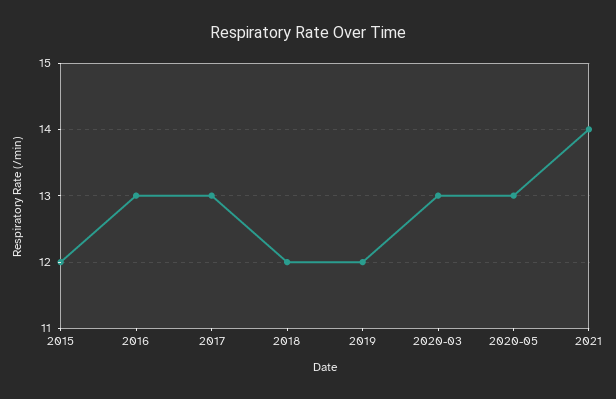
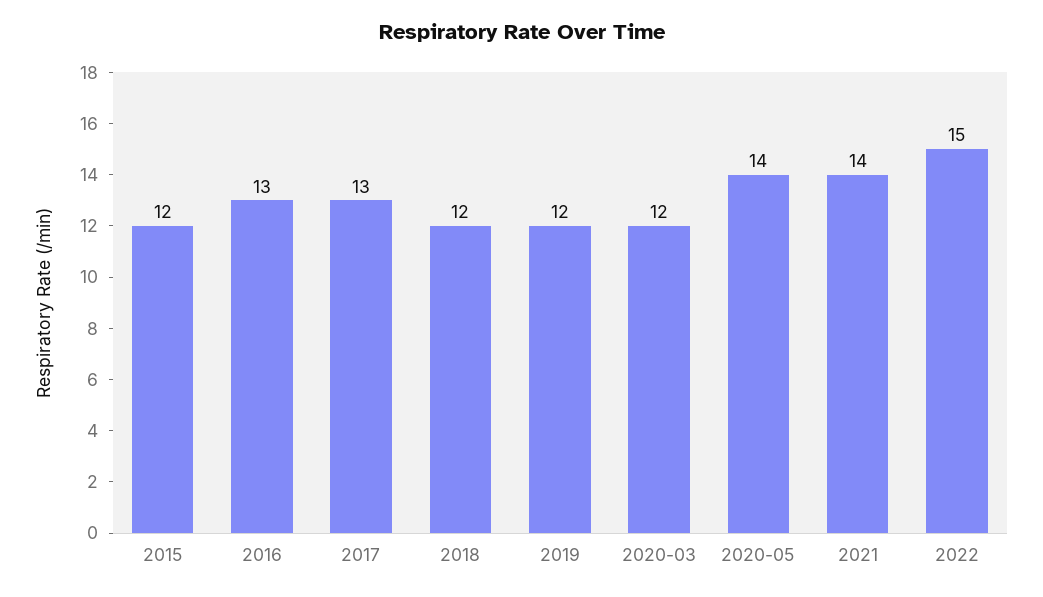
2020-03: 13 -> 12
2020-05: 13 -> 14
2022: none -> 15

